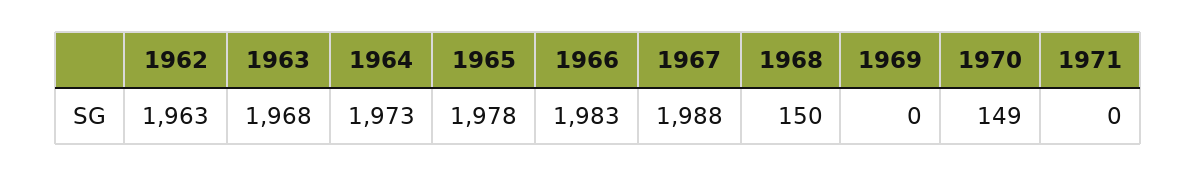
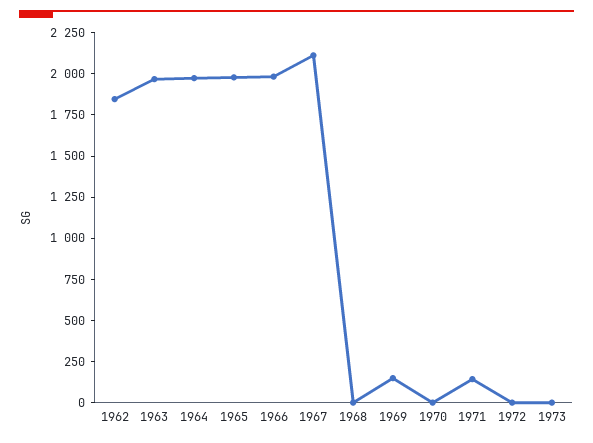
1962: 1963 -> 1850
1967: 1988 -> 2100
1968: 150 -> 0
1969: 0 -> 150
1970: 149 -> 0
1971: 0 -> 150
1972: none -> 0
1973: none -> 0

